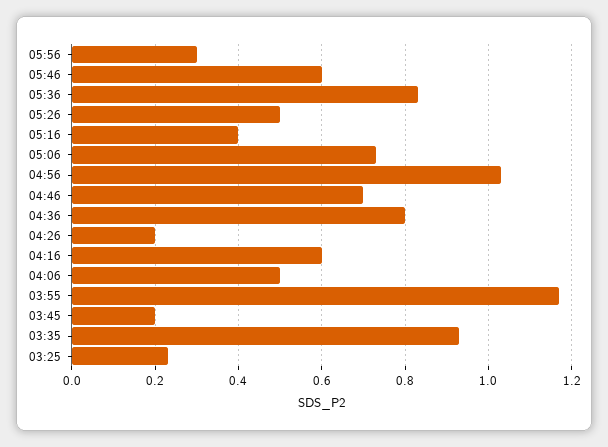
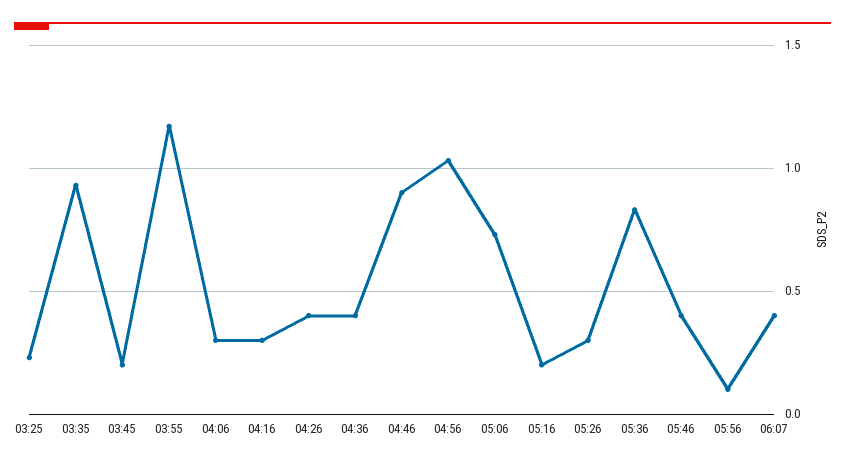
05:56: 0.3 -> 0.1
05:46: 0.6 -> 0.4
05:26: 0.5 -> 0.3
05:16: 0.4 -> 0.2
04:46: 0.7 -> 0.9
04:36: 0.8 -> 0.4
04:26: 0.2 -> 0.4
04:16: 0.6 -> 0.3
04:06: 0.5 -> 0.3
06:07: none -> 0.4

